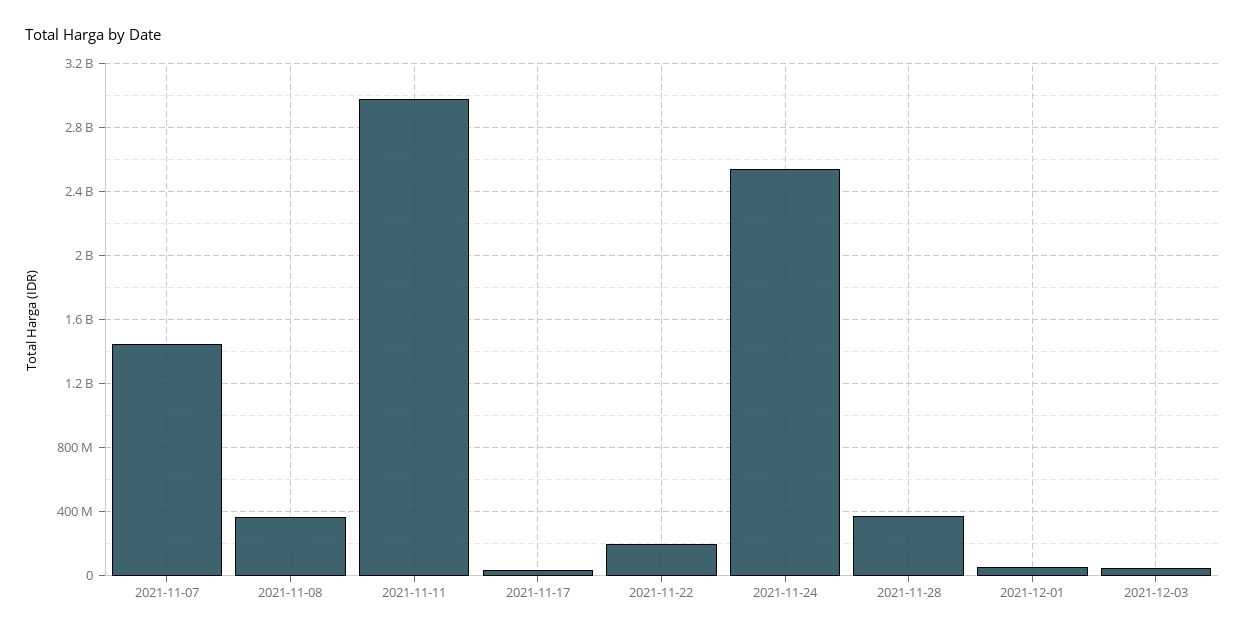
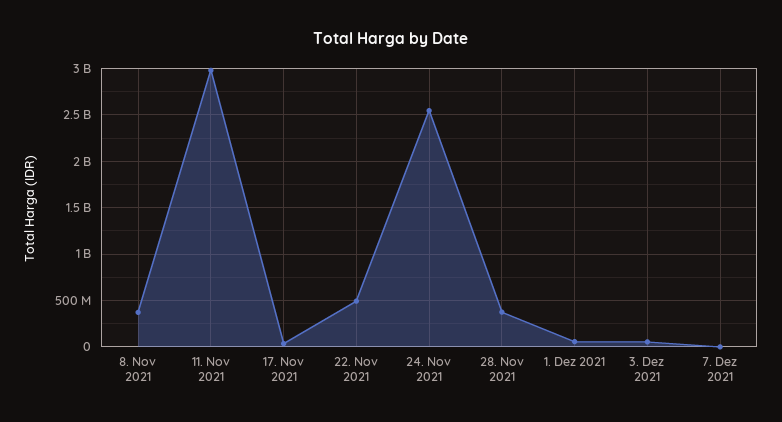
2021-11-07: 1450000000 -> none
2021-11-22: 200000000 -> 500000000
7. Dez 2021: none -> 0

